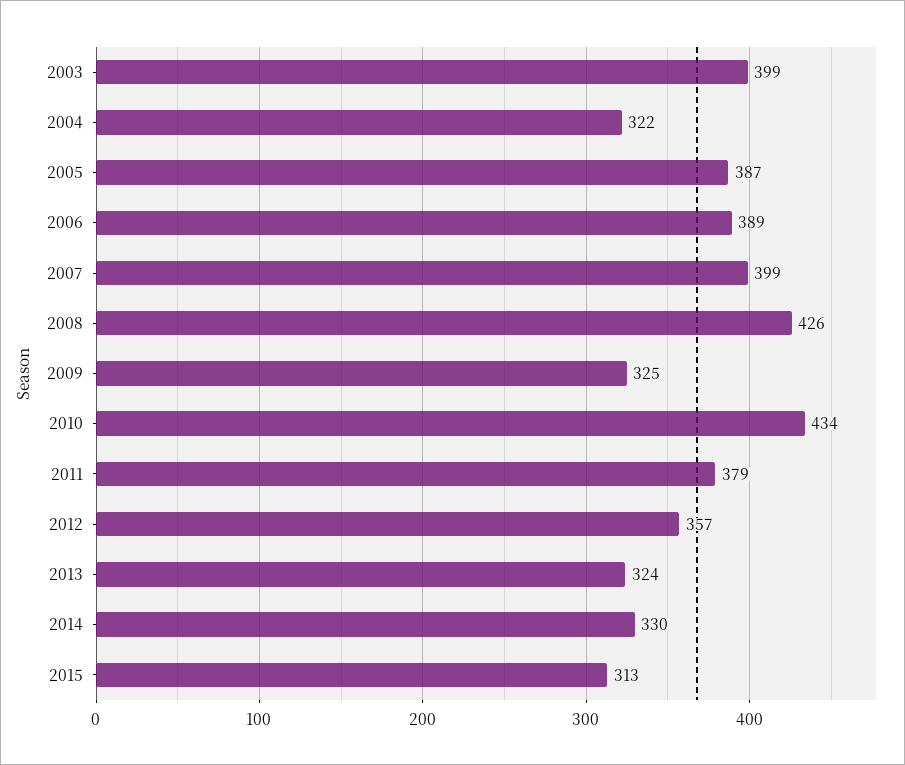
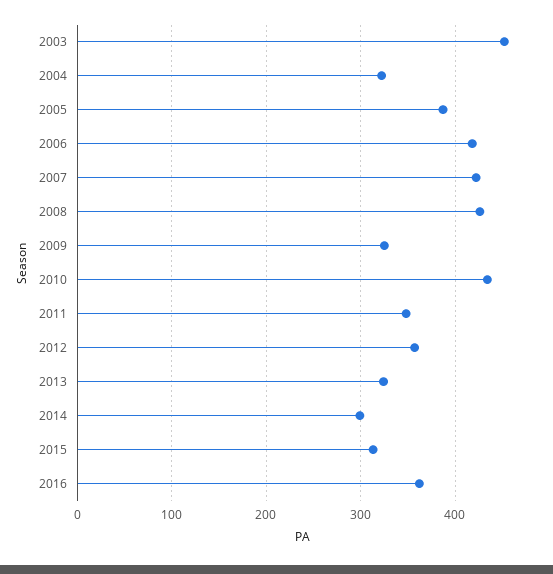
2003: 399 -> 450
2006: 389 -> 420
2007: 399 -> 420
2011: 379 -> 350
2014: 330 -> 300
2016: none -> 360

